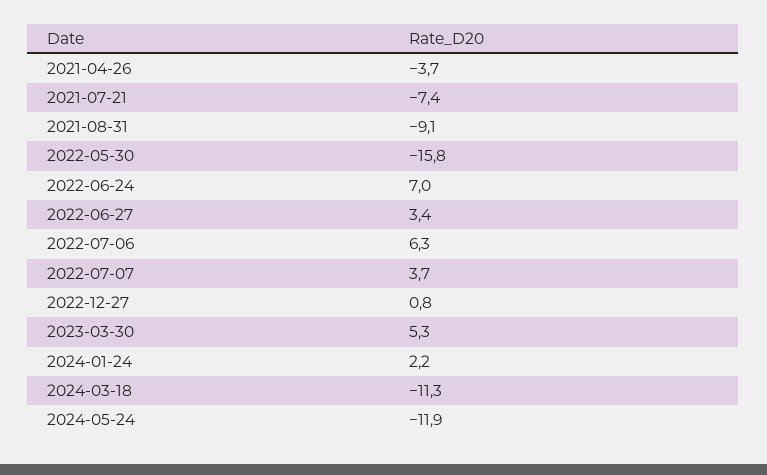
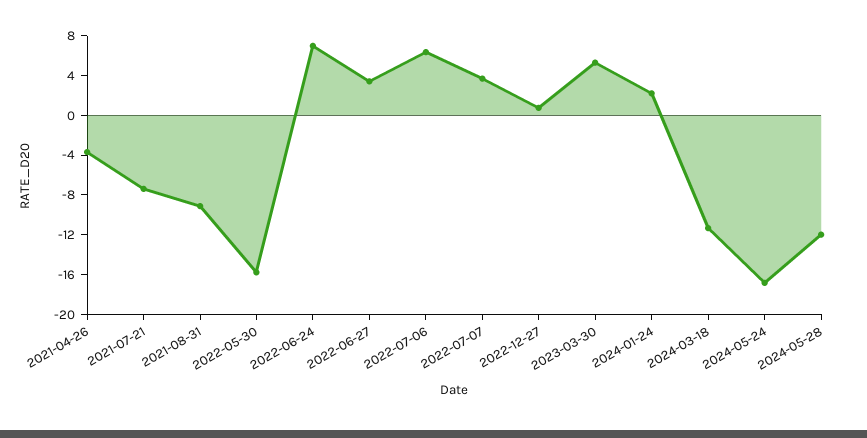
2024-05-24: -11.9 -> -17
2024-05-28: none -> -12

